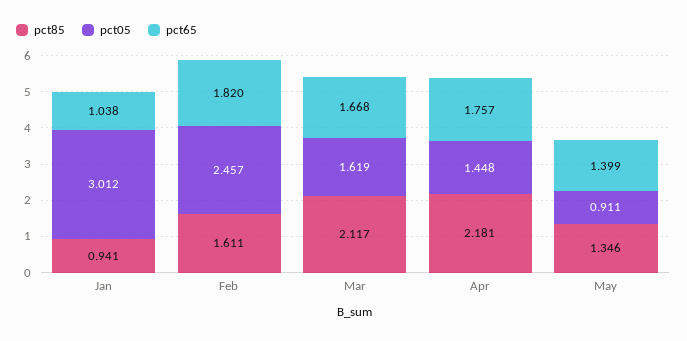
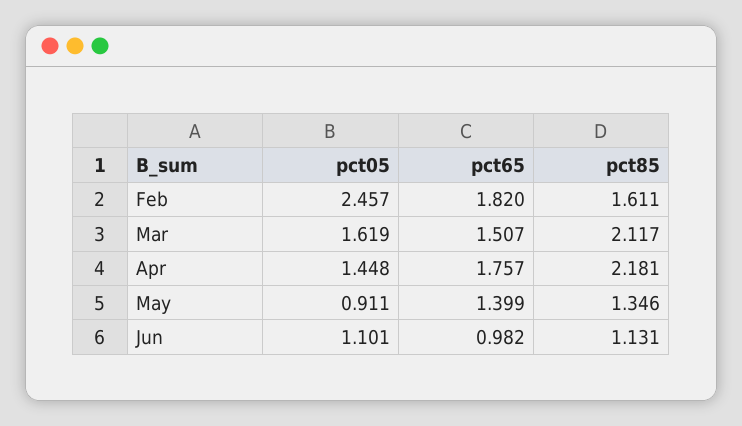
pct85, Jan: 0.941 -> none
pct05, Jan: 3.012 -> none
pct65, Jan: 1.038 -> none
pct65, Mar: 1.668 -> 1.507
pct05, Jun: none -> 1.101
pct65, Jun: none -> 0.982
pct85, Jun: none -> 1.131

